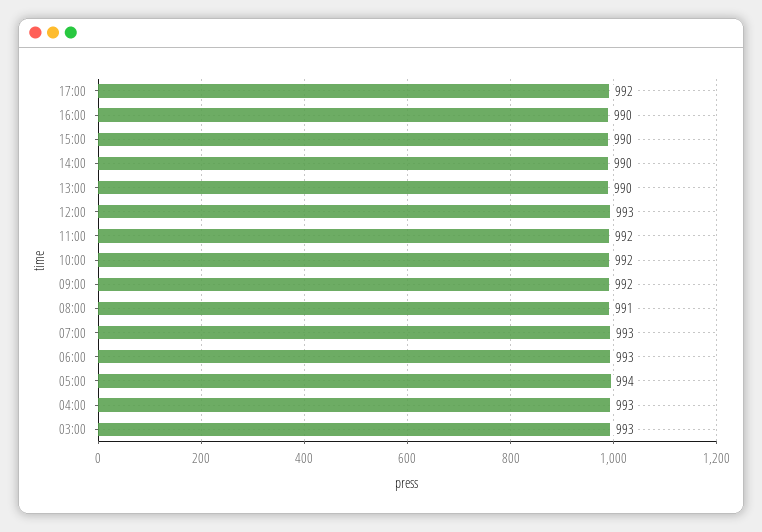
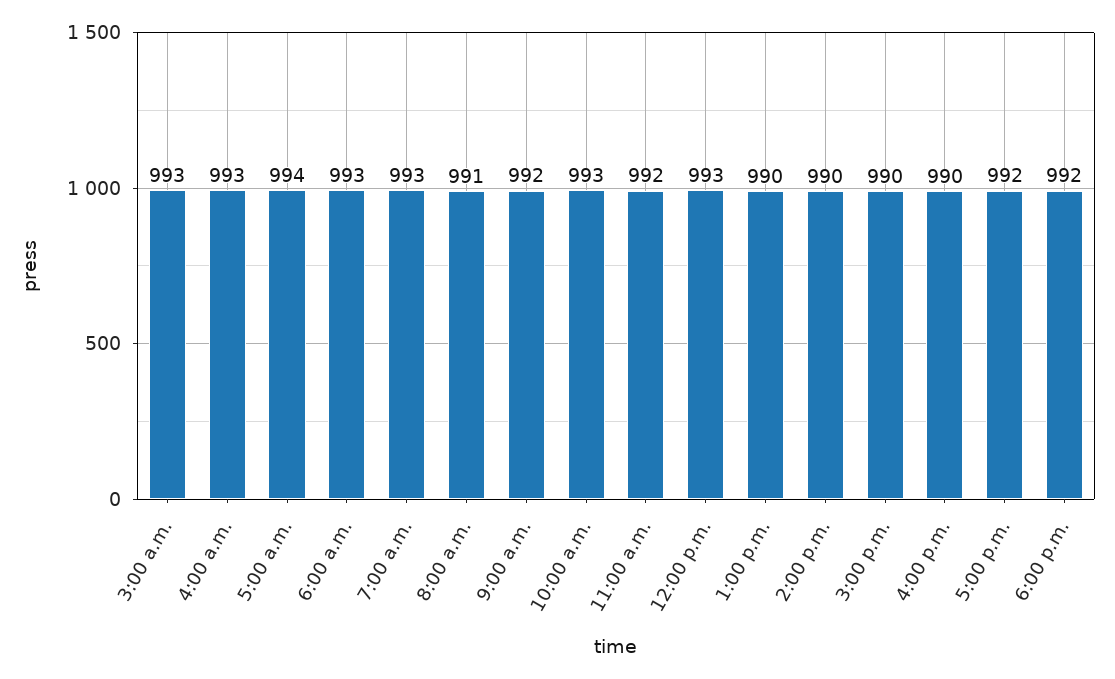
10:00: 992 -> 993
6:00 p.m.: none -> 992

